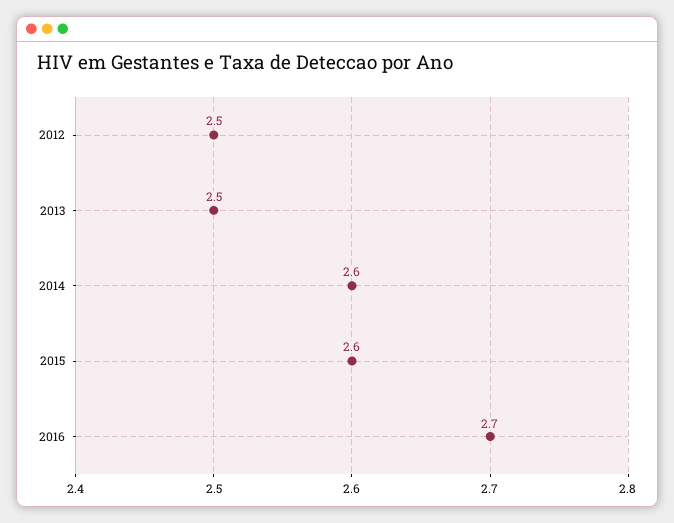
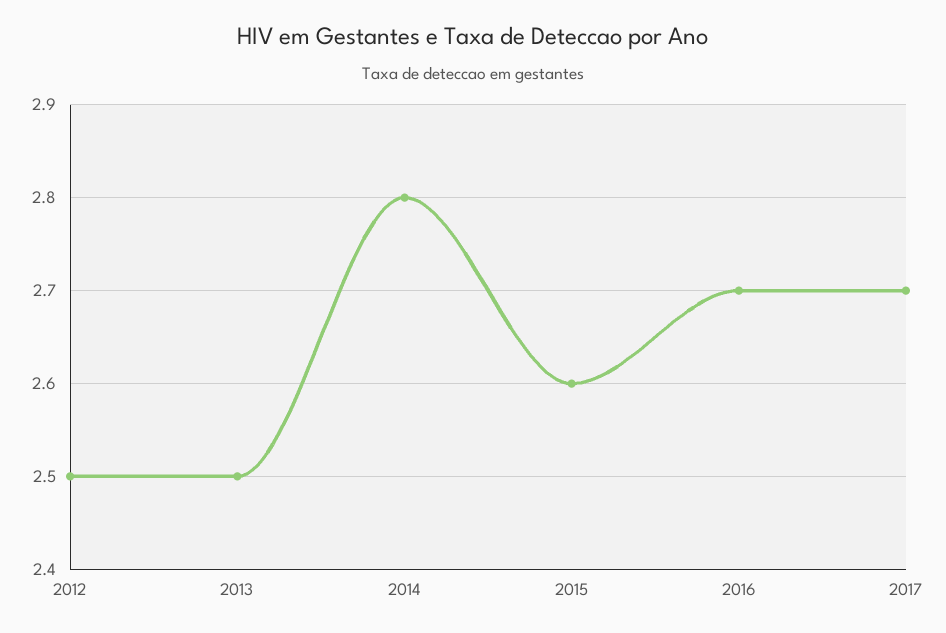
2014: 2.6 -> 2.8
2017: none -> 2.7

